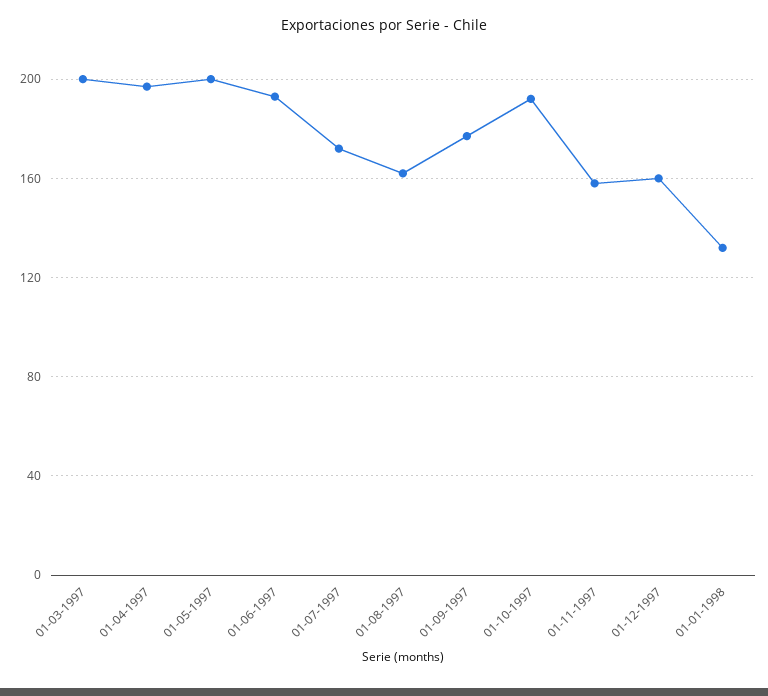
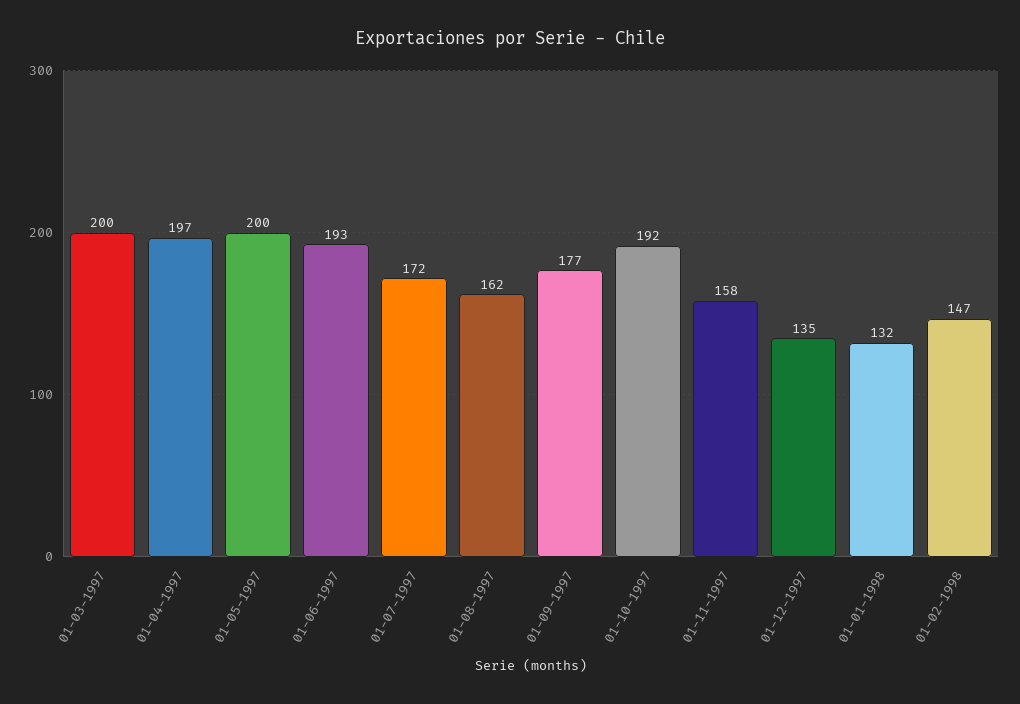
01-12-1997: 160 -> 135
01-02-1998: none -> 147

